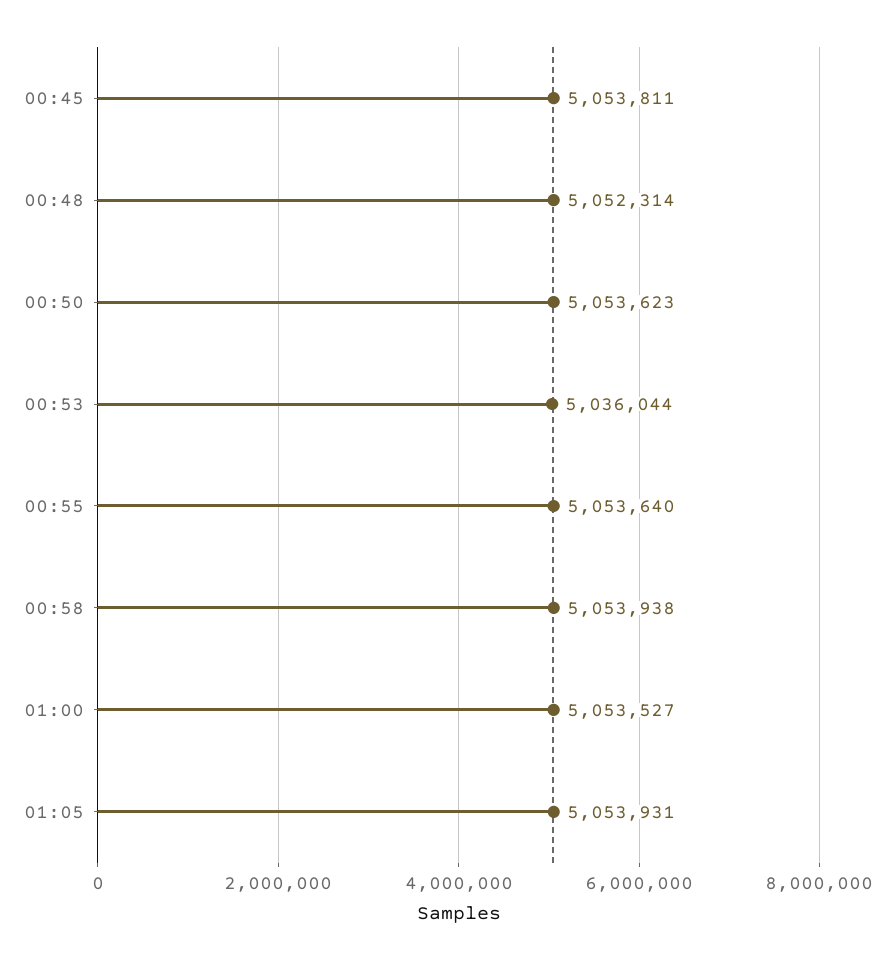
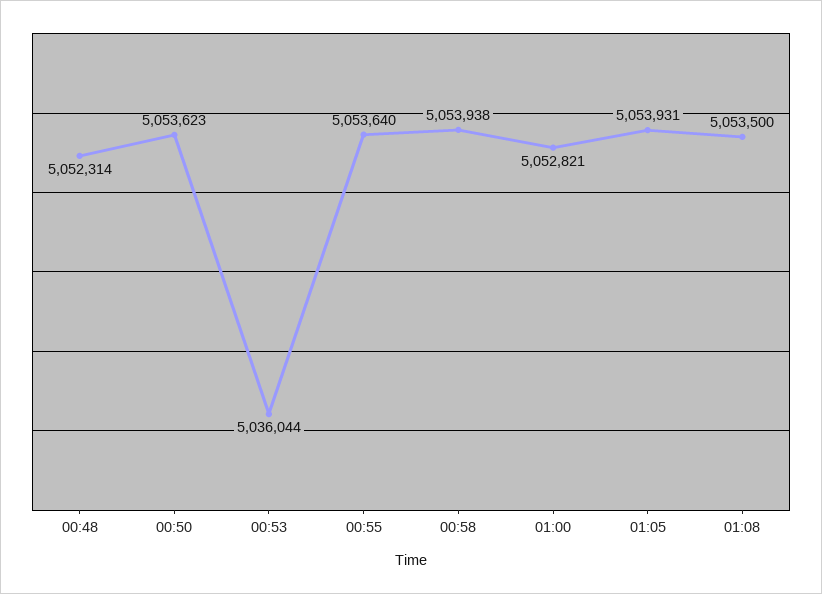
00:45: 5053811 -> none
01:00: 5053527 -> 5052821
01:08: none -> 5053500

